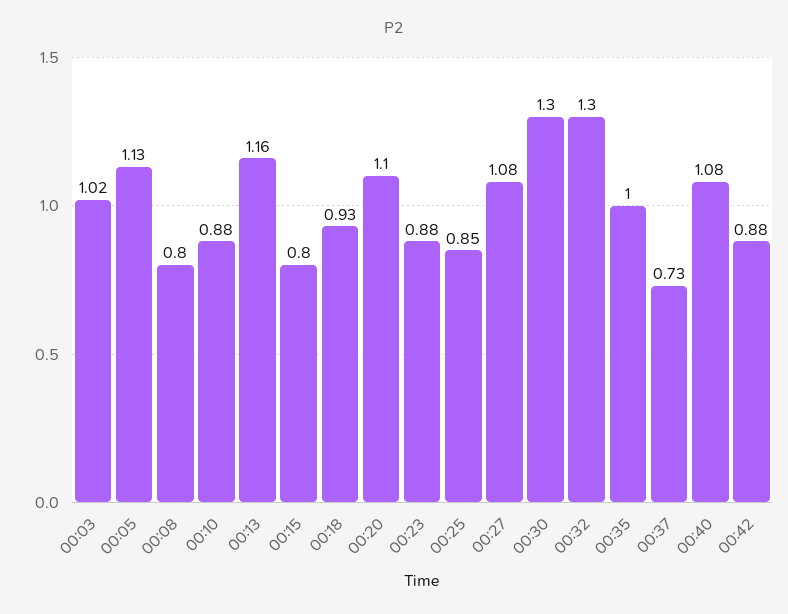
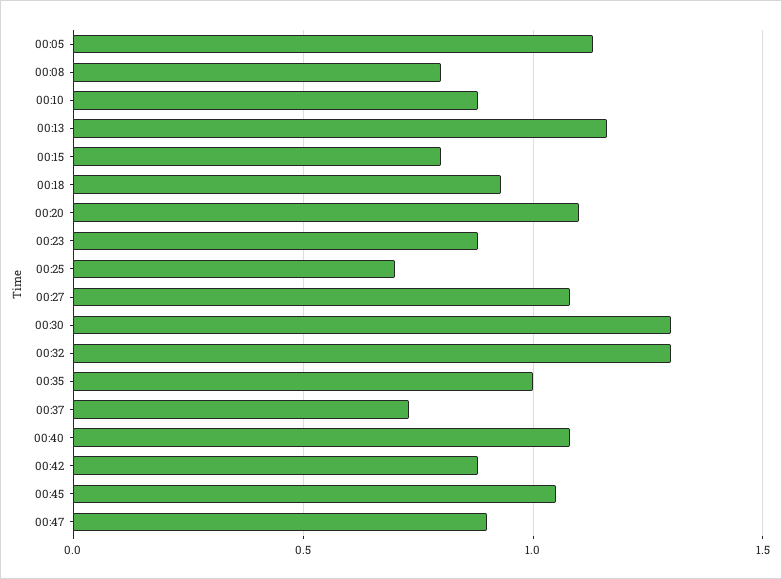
00:03: 1.02 -> none
00:25: 0.85 -> 0.7
00:45: none -> 1.05
00:47: none -> 0.9

